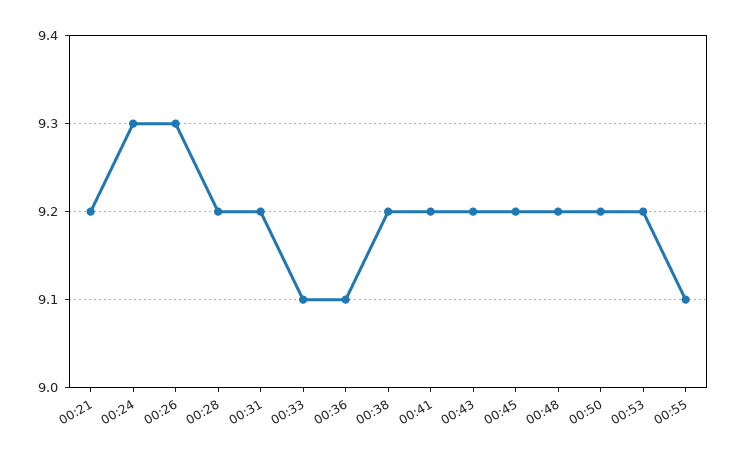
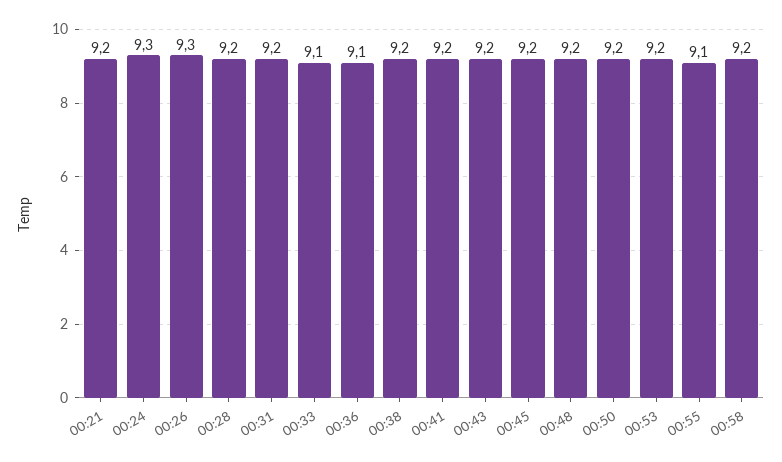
00:58: none -> 9.2

